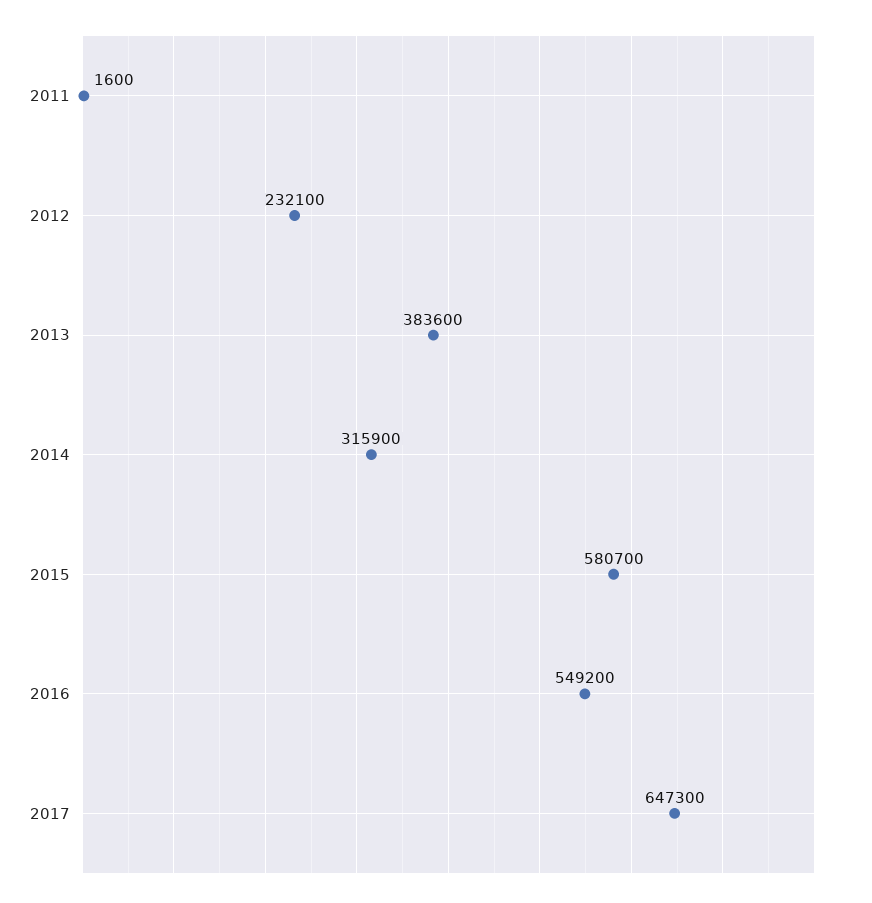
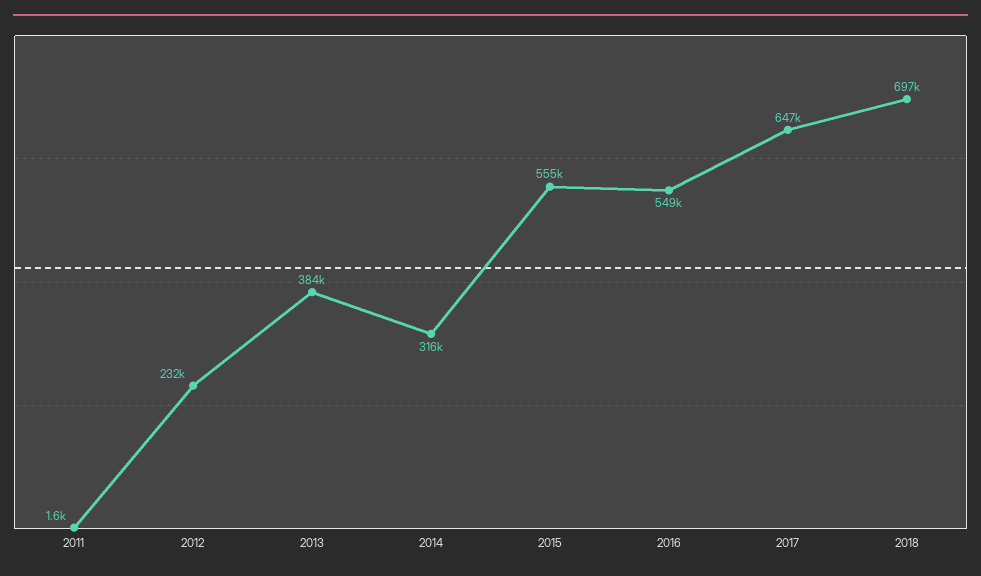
2015: 580700 -> 555000
2018: none -> 697000

